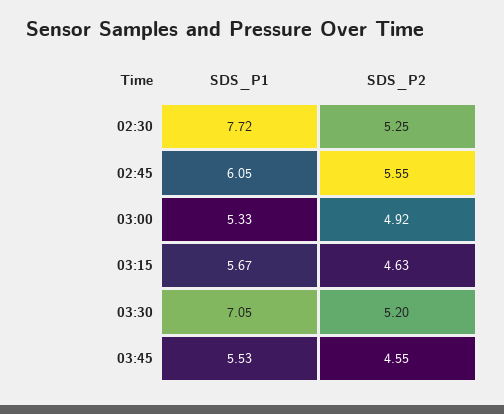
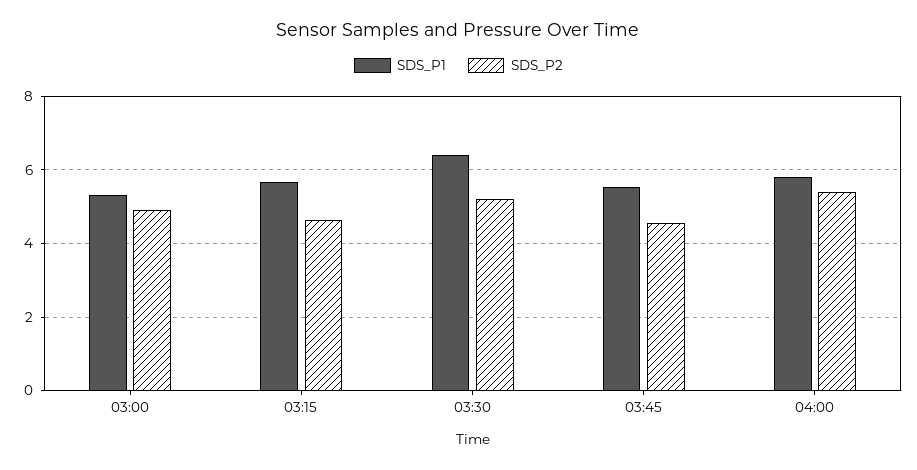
SDS_P1, 02:30: 7.72 -> none
SDS_P2, 02:30: 5.25 -> none
SDS_P1, 02:45: 6.05 -> none
SDS_P2, 02:45: 5.55 -> none
SDS_P1, 03:30: 7.05 -> 6.4
SDS_P1, 04:00: none -> 5.8
SDS_P2, 04:00: none -> 5.4

